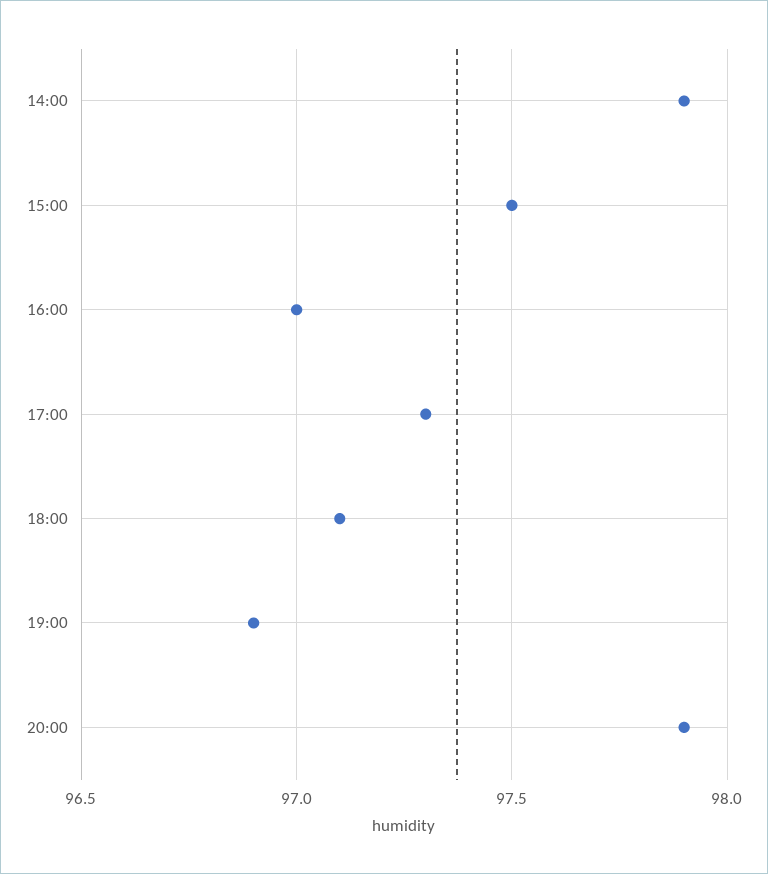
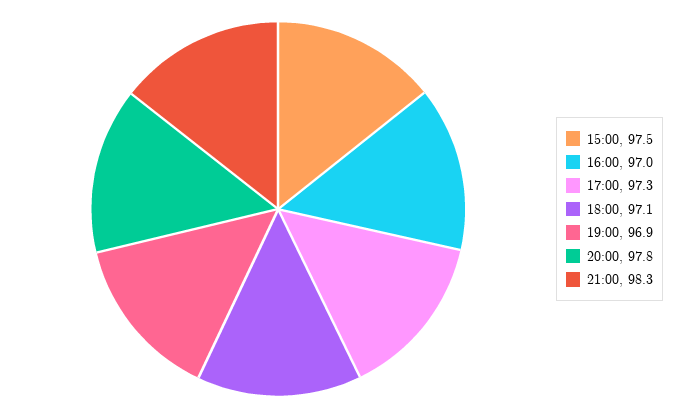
14:00: 97.9 -> none
20:00: 97.9 -> 97.8
21:00: none -> 98.3

